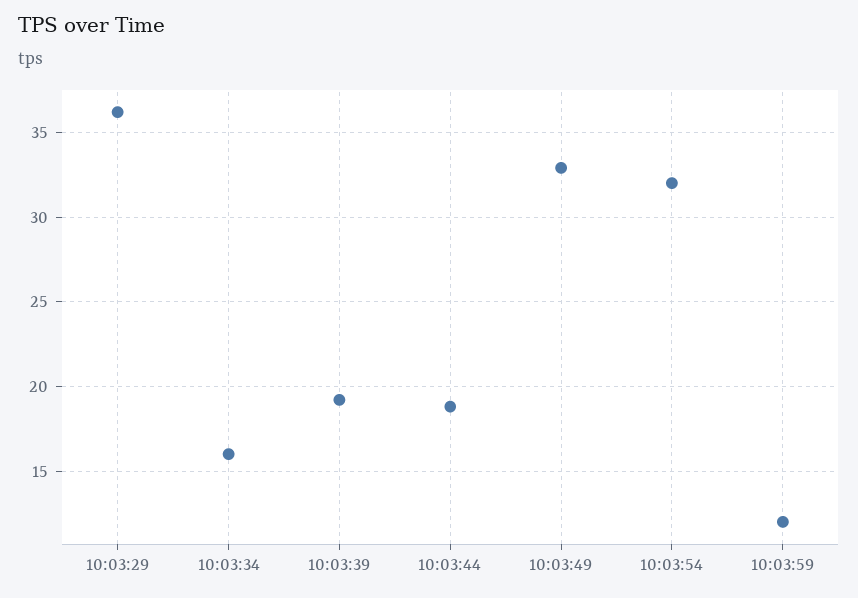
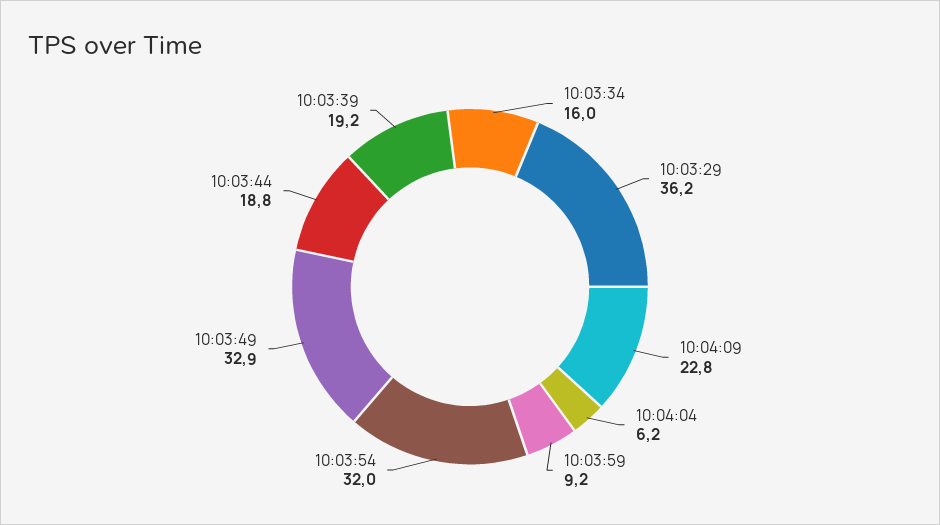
10:03:59: 12 -> 9.2
10:04:09: none -> 22.8
10:04:04: none -> 6.2

